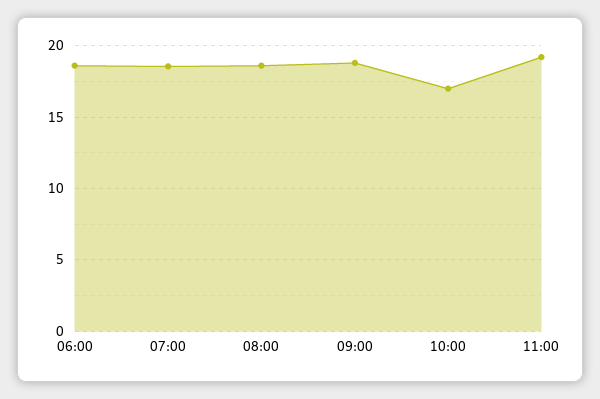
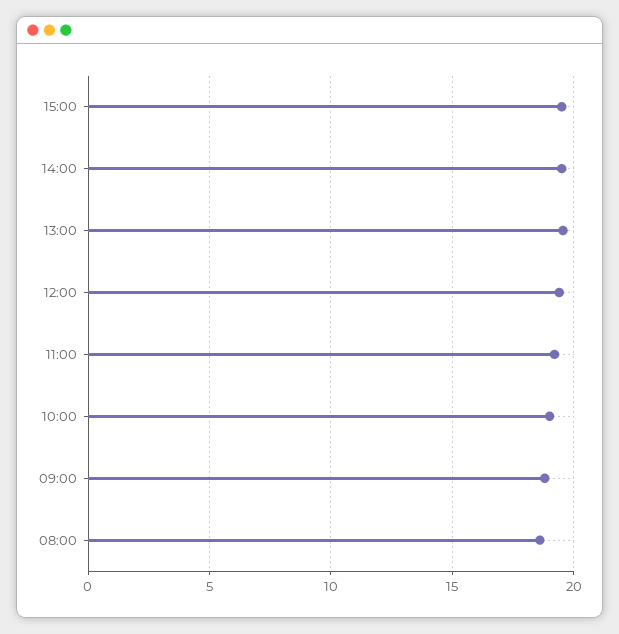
06:00: 18.5 -> none
07:00: 18.5 -> none
10:00: 17 -> 19
15:00: none -> 19.5
14:00: none -> 19.5
13:00: none -> 19.5
12:00: none -> 19.5

